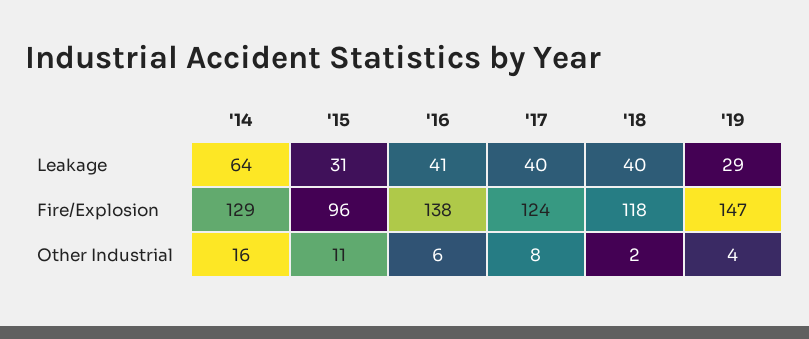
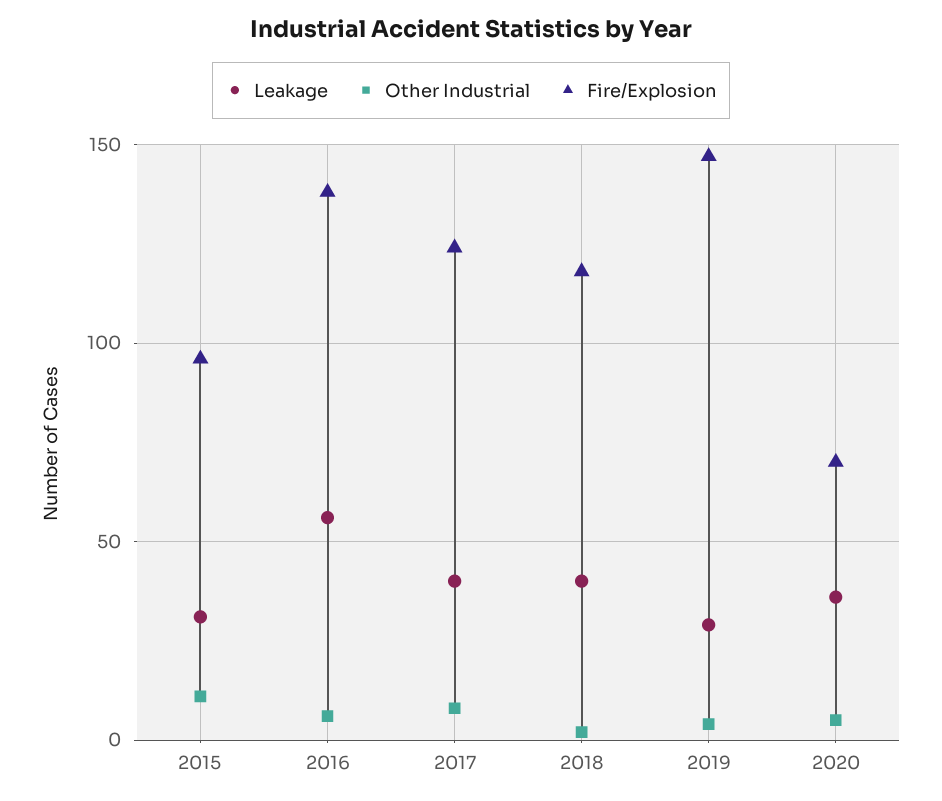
Leakage, '14: 64 -> none
Leakage, '16: 41 -> 55
Fire/Explosion, '14: 129 -> none
Other Industrial, '14: 16 -> none
Leakage, 2020: none -> 35
Other Industrial, 2020: none -> 5
Fire/Explosion, 2020: none -> 70

